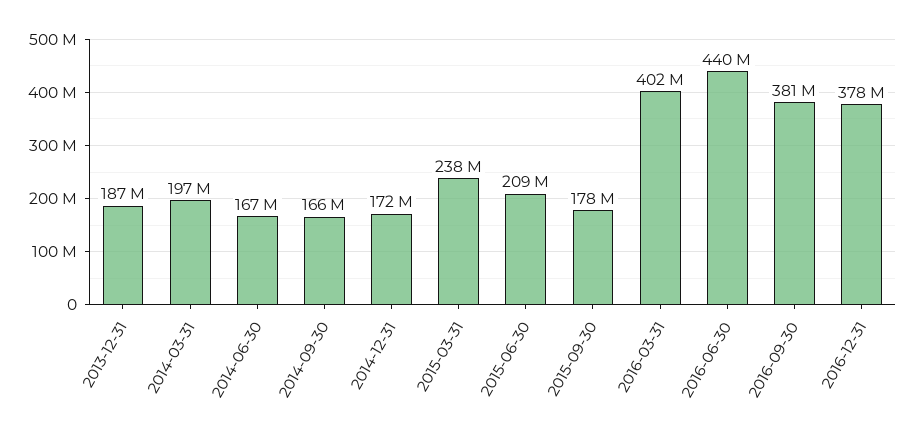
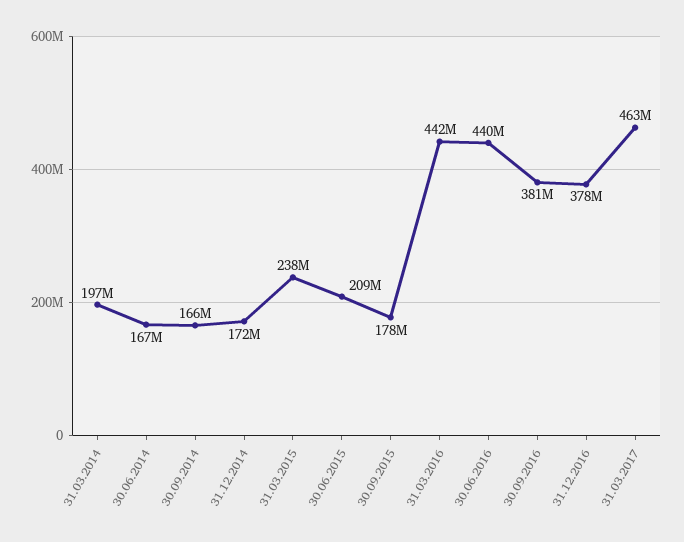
2013-12-31: 187000000 -> none
2016-03-31: 402000000 -> 442000000
31.03.2017: none -> 463000000

